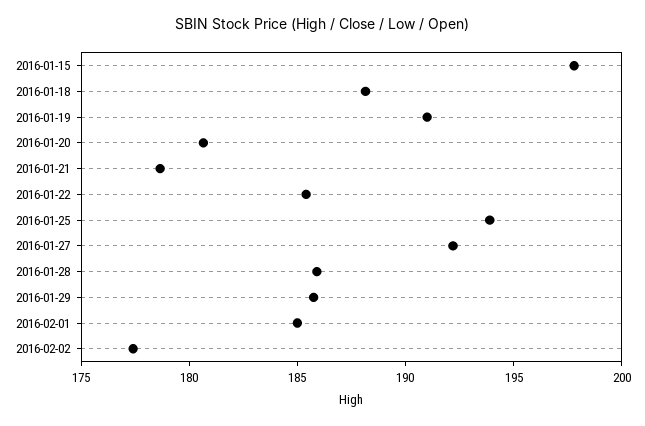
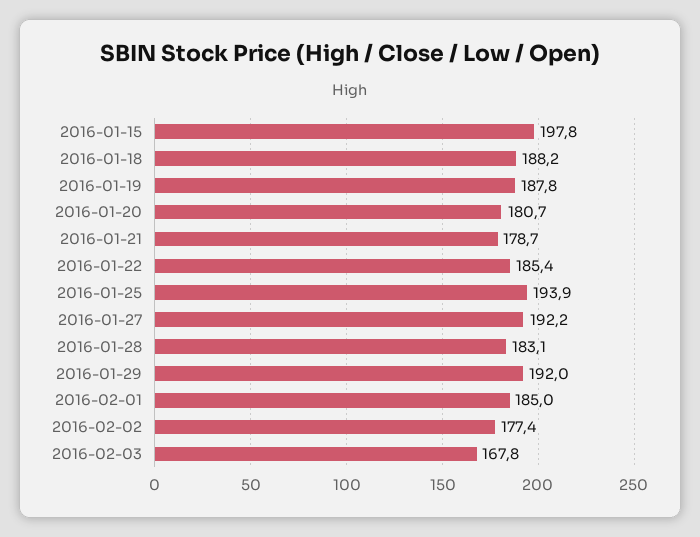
2016-01-19: 191 -> 187.8
2016-01-28: 186 -> 183.1
2016-01-29: 186 -> 192
2016-02-03: none -> 167.8

